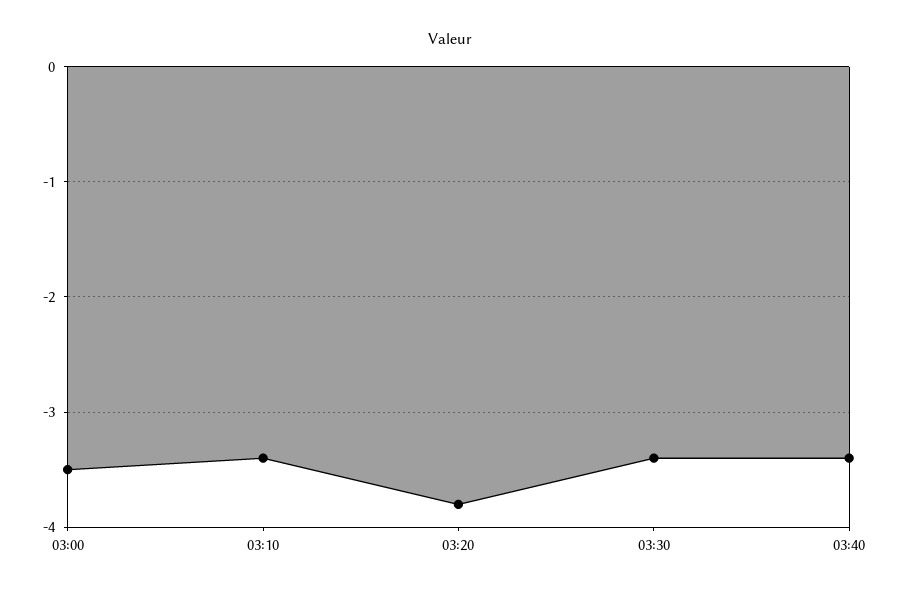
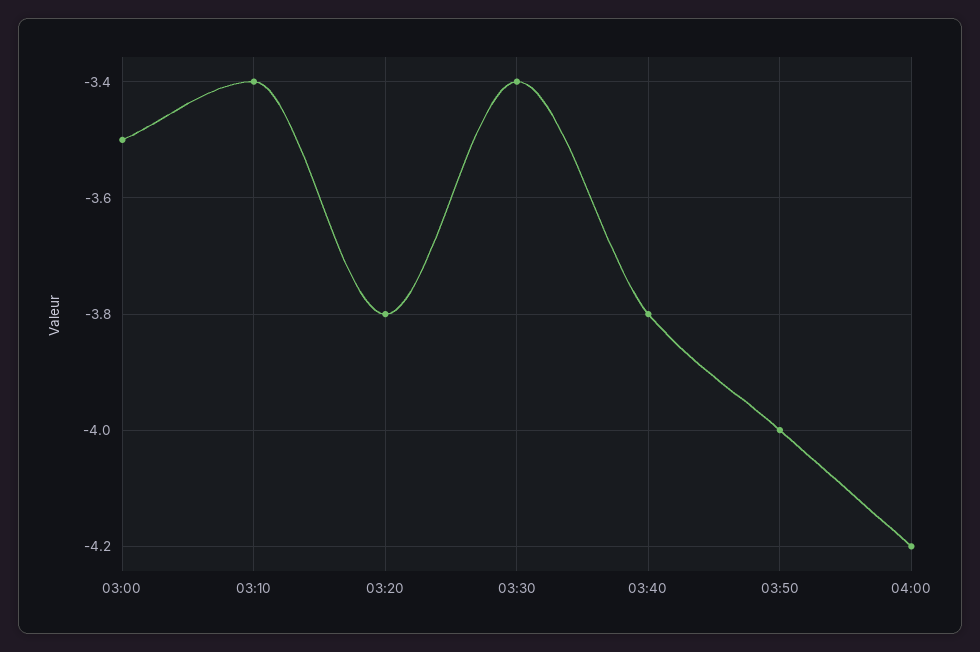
03:40: -3.4 -> -3.8
03:50: none -> -4
04:00: none -> -4.2

